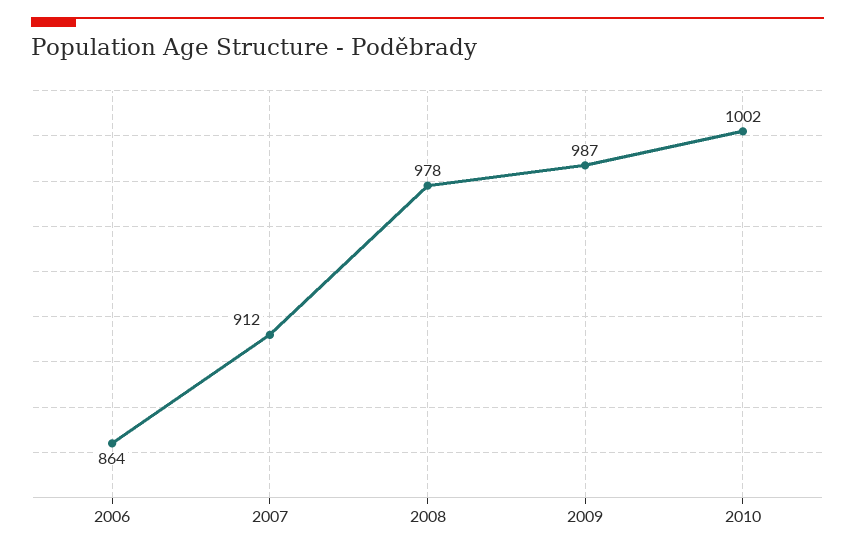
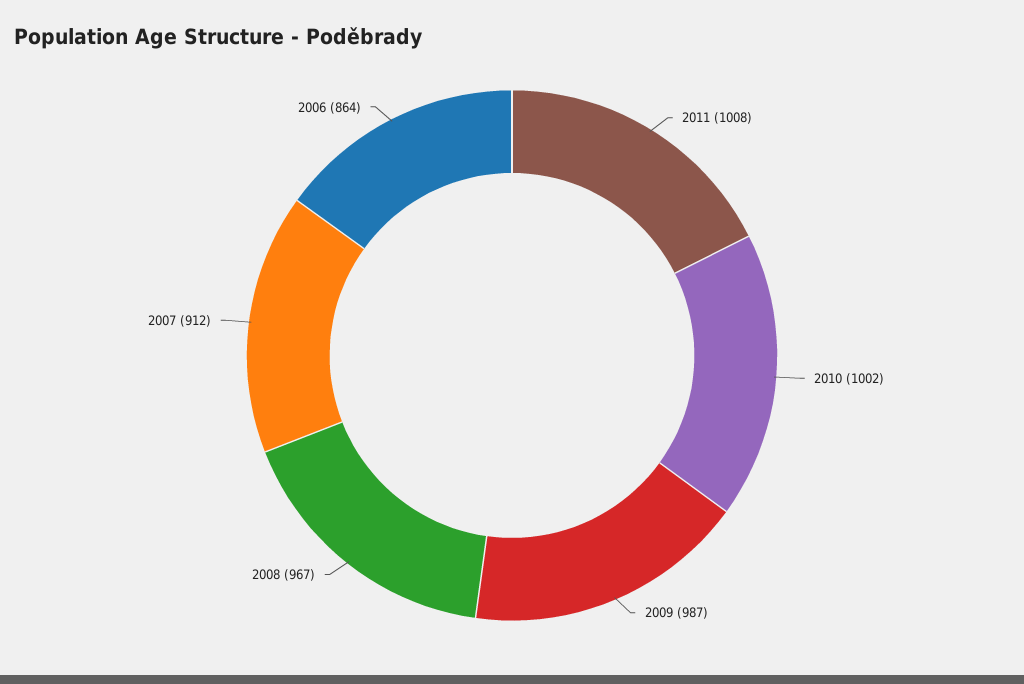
2008: 978 -> 967
2011: none -> 1008

